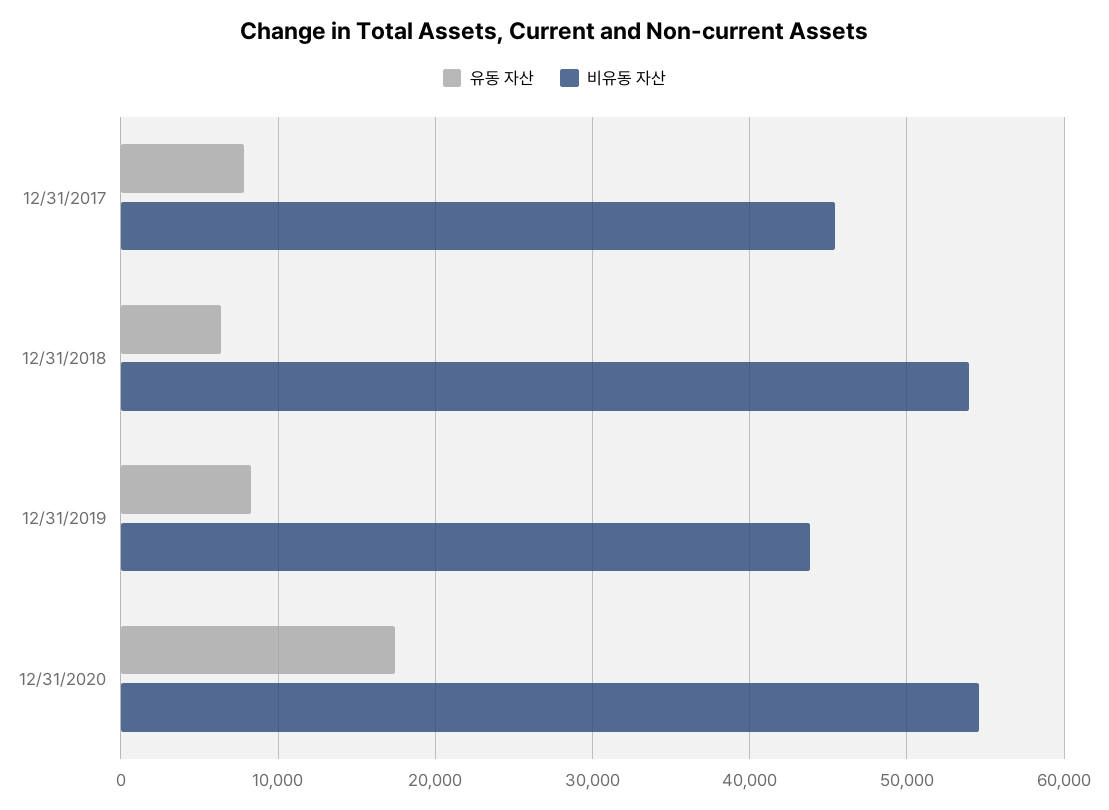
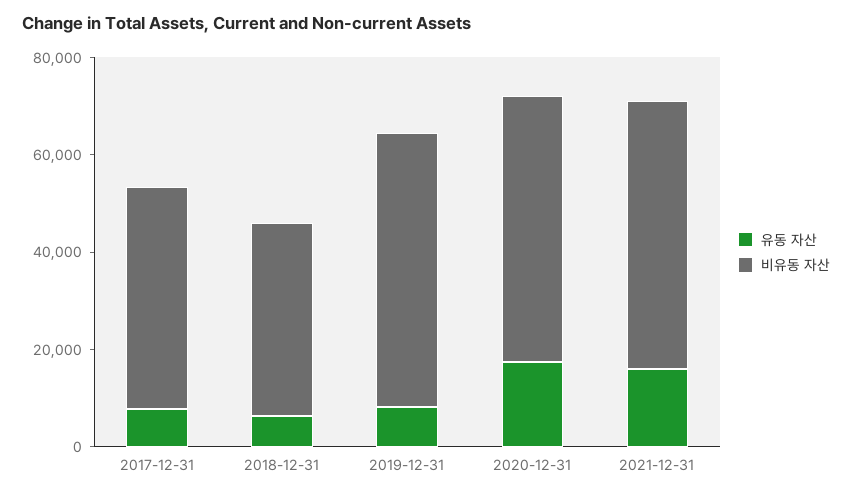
비유동 자산, 12/31/2018: 54000 -> 40000
비유동 자산, 12/31/2019: 44000 -> 55000
유동 자산, 2021-12-31: none -> 15000
비유동 자산, 2021-12-31: none -> 55000

